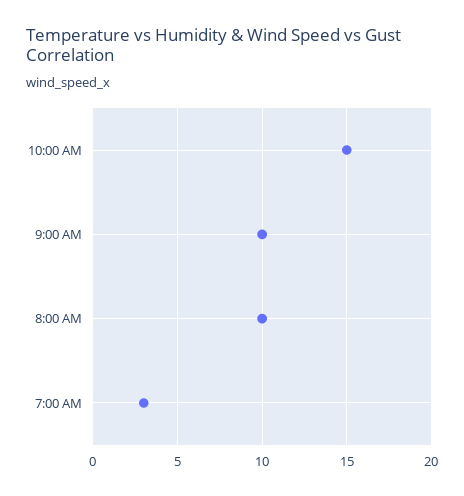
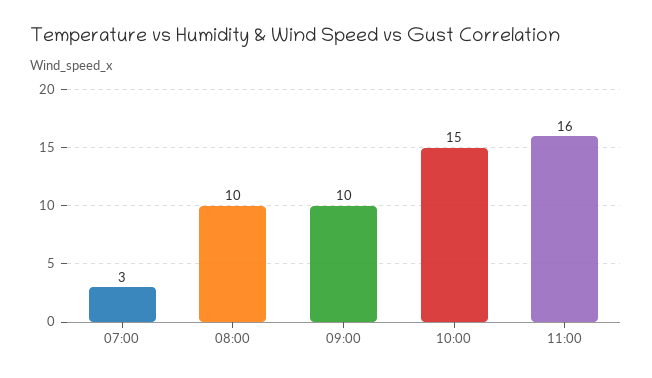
11:00: none -> 16

